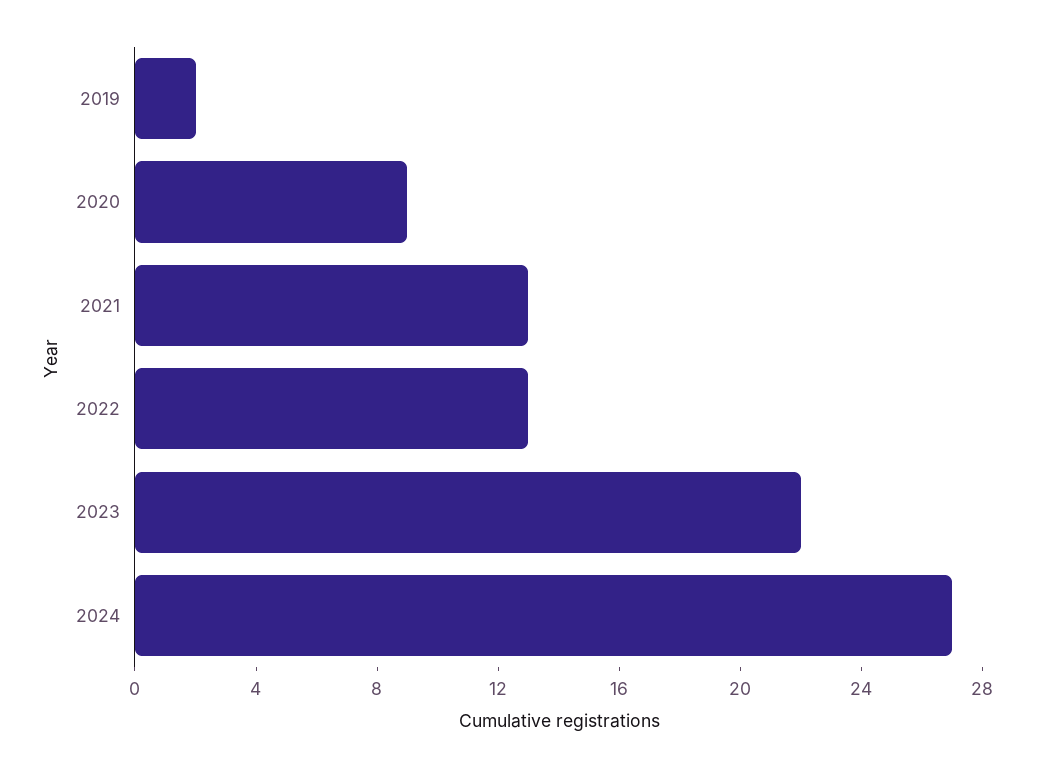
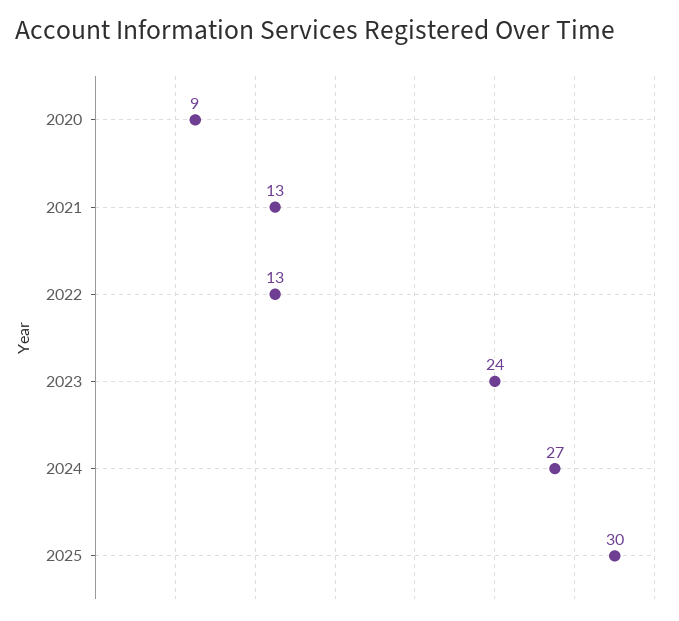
2019: 2 -> none
2023: 22 -> 24
2025: none -> 30

